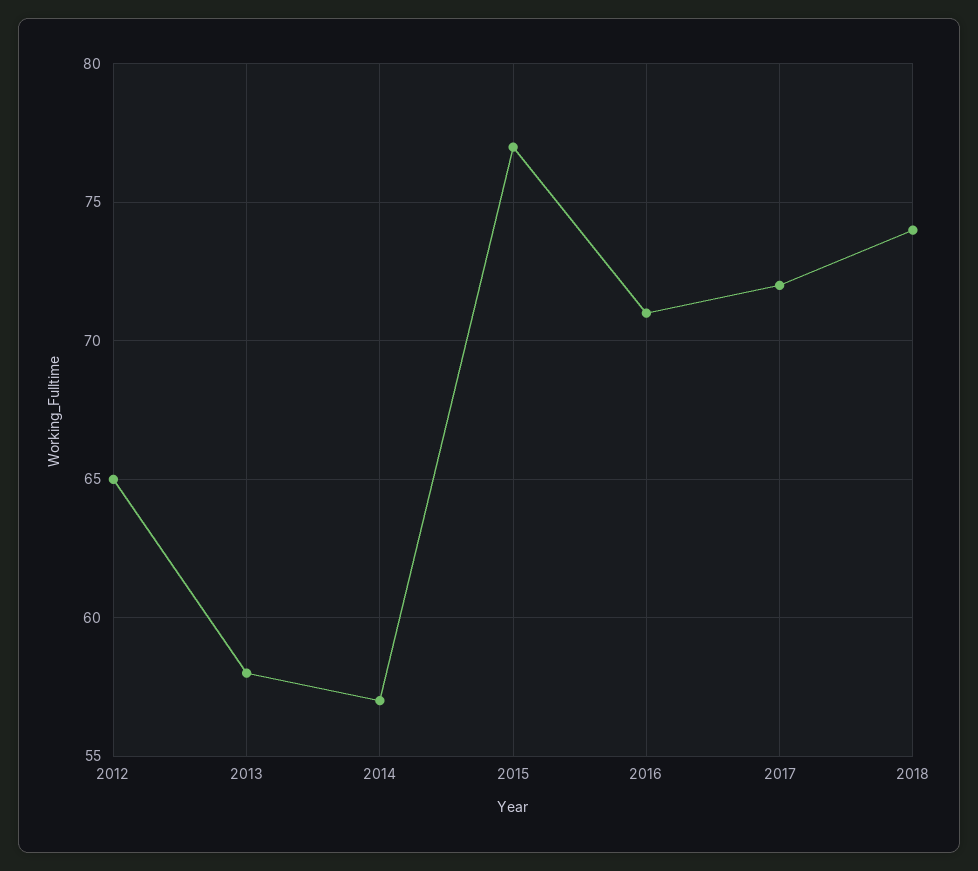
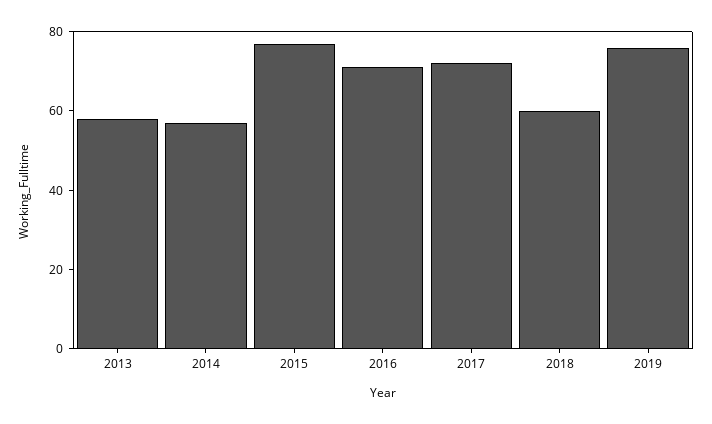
2012: 65 -> none
2018: 74 -> 60
2019: none -> 75

